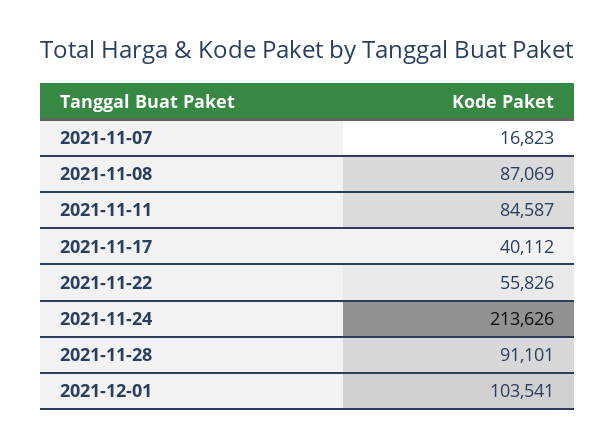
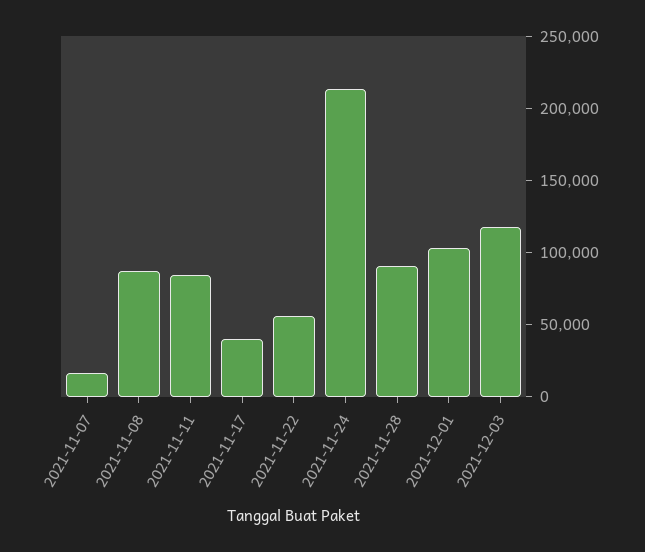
2021-12-03: none -> 120000

